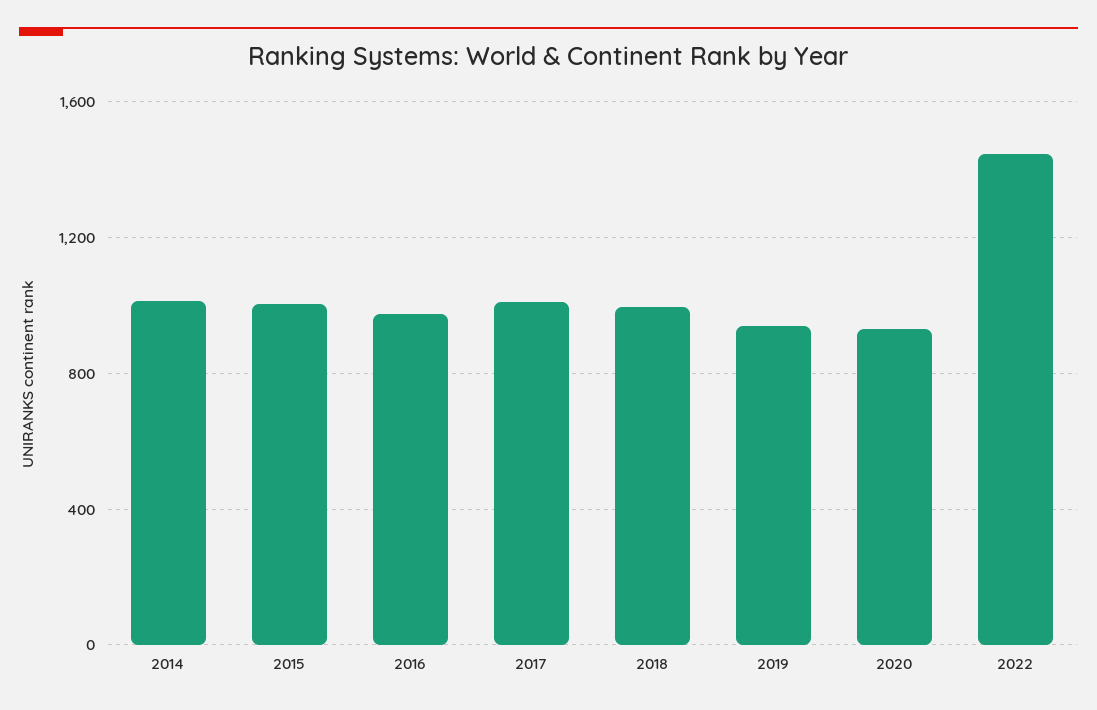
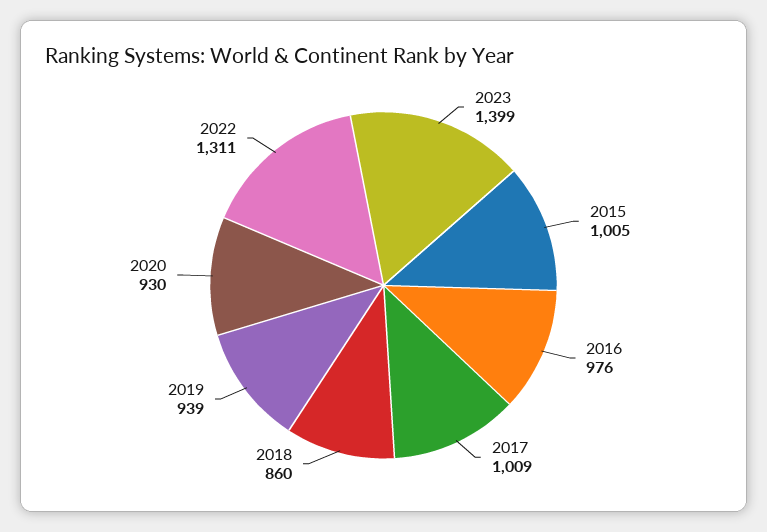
2014: 1000 -> none
2018: 1000 -> 860
2022: 1450 -> 1311
2023: none -> 1399

